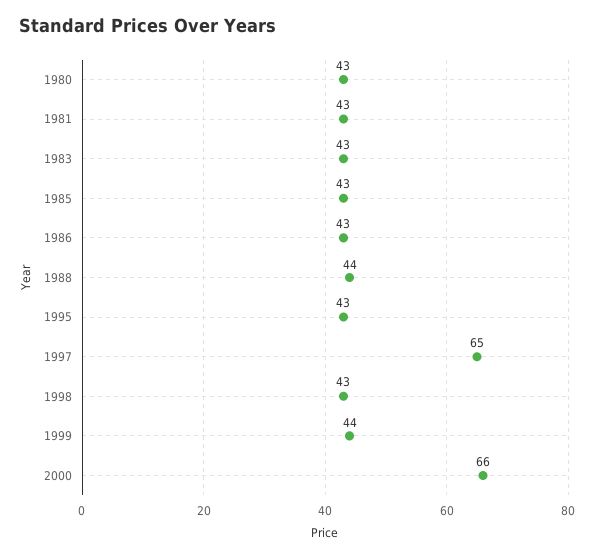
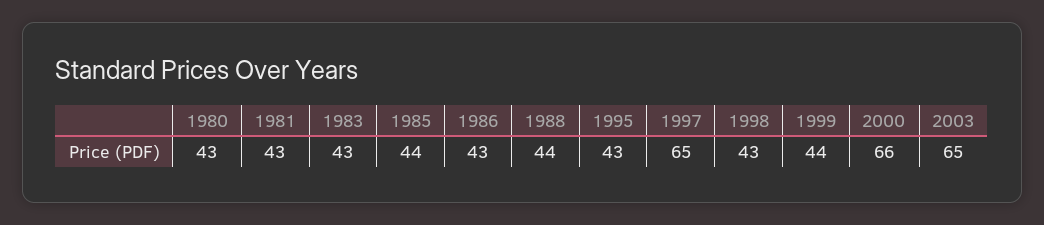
1985: 43 -> 44
2003: none -> 65

